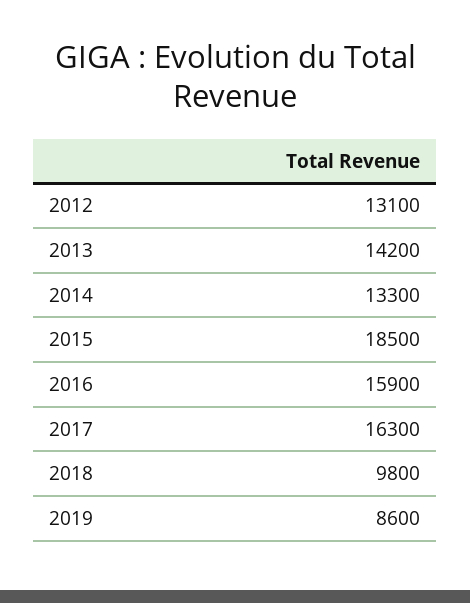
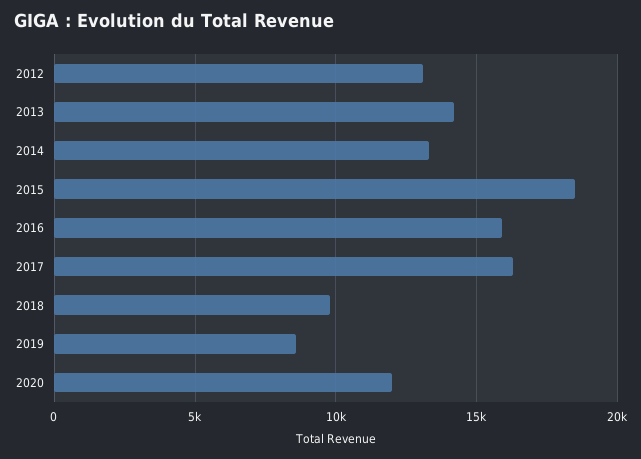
2020: none -> 12000

